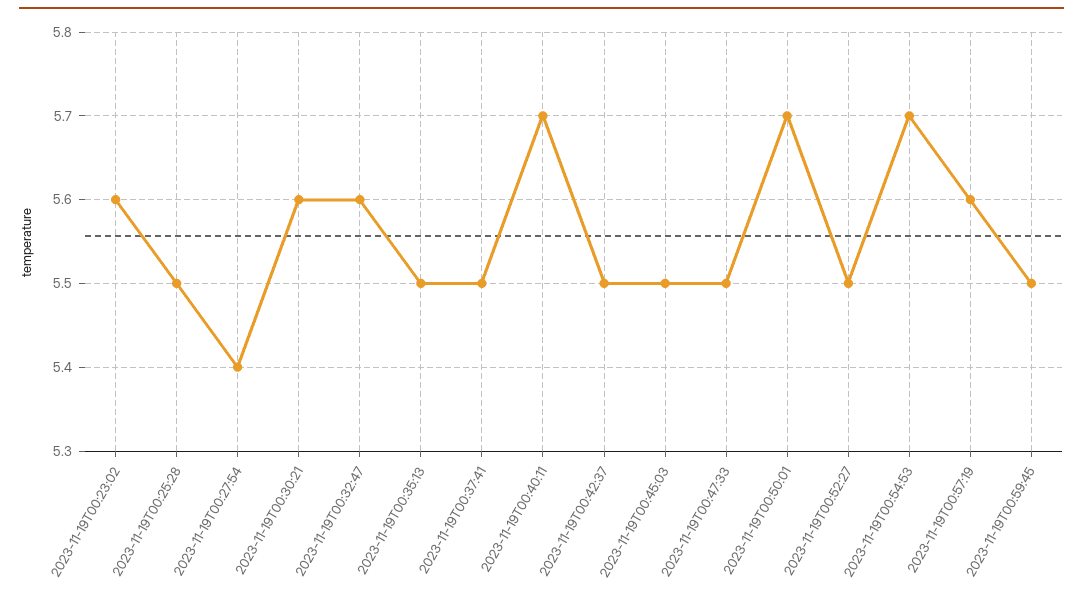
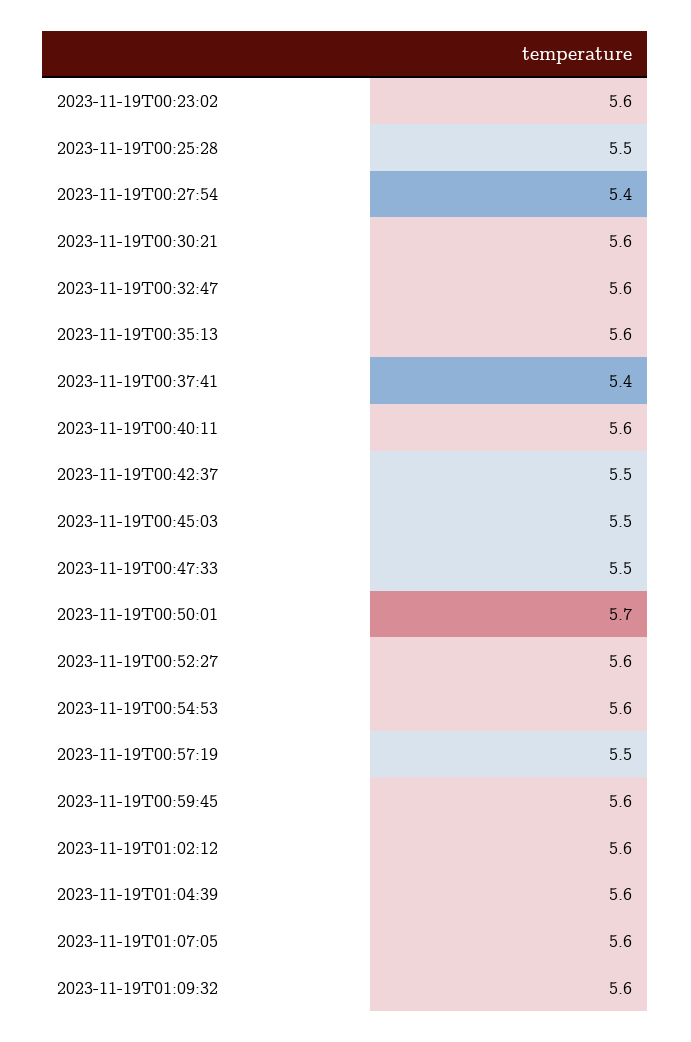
2023-11-19T00:35:13: 5.5 -> 5.6
2023-11-19T00:37:41: 5.5 -> 5.4
2023-11-19T00:40:11: 5.7 -> 5.6
2023-11-19T00:52:27: 5.5 -> 5.6
2023-11-19T00:54:53: 5.7 -> 5.6
2023-11-19T00:57:19: 5.6 -> 5.5
2023-11-19T00:59:45: 5.5 -> 5.6
2023-11-19T01:02:12: none -> 5.6
2023-11-19T01:04:39: none -> 5.6
2023-11-19T01:07:05: none -> 5.6
2023-11-19T01:09:32: none -> 5.6

